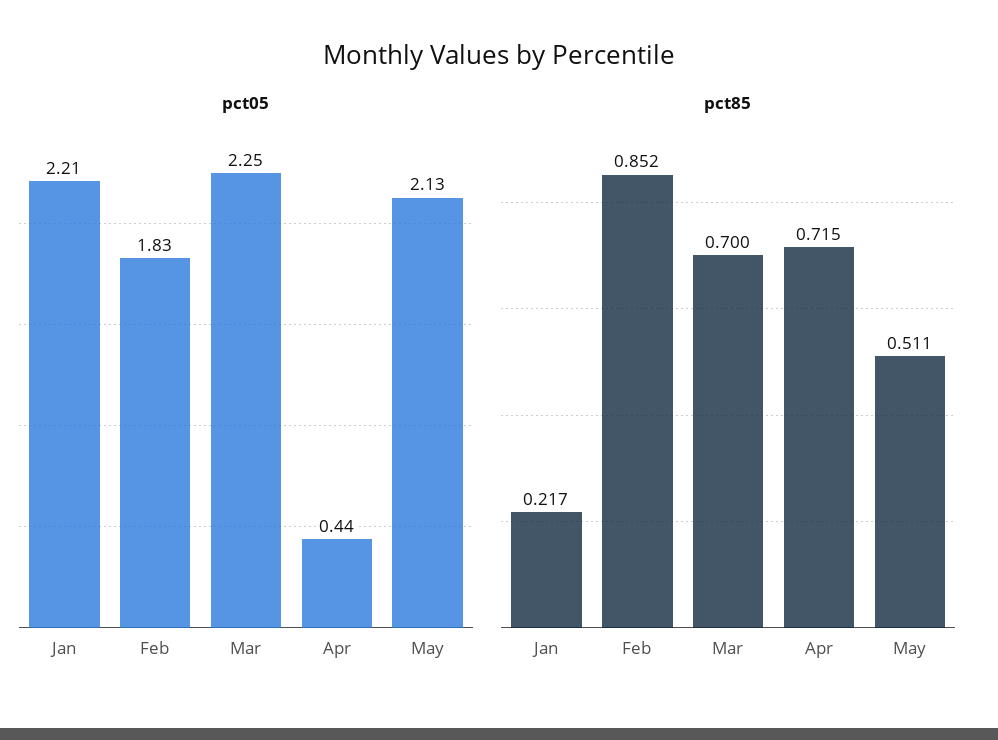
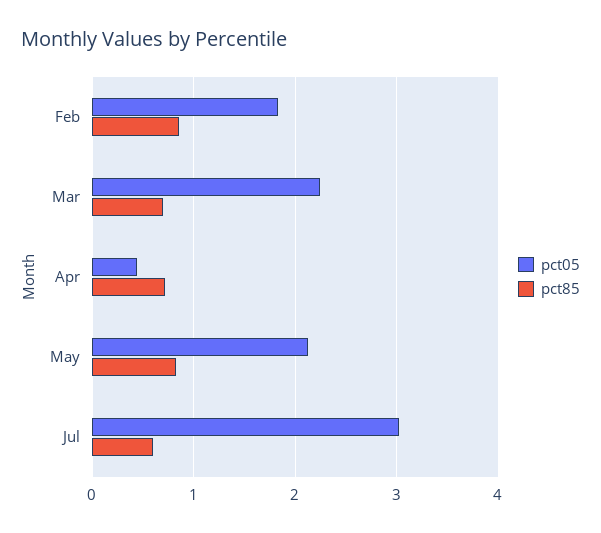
pct05, Jan: 2.21 -> none
pct85, Jan: 0.217 -> none
pct85, May: 0.511 -> 0.8
pct05, Jul: none -> 3
pct85, Jul: none -> 0.6

